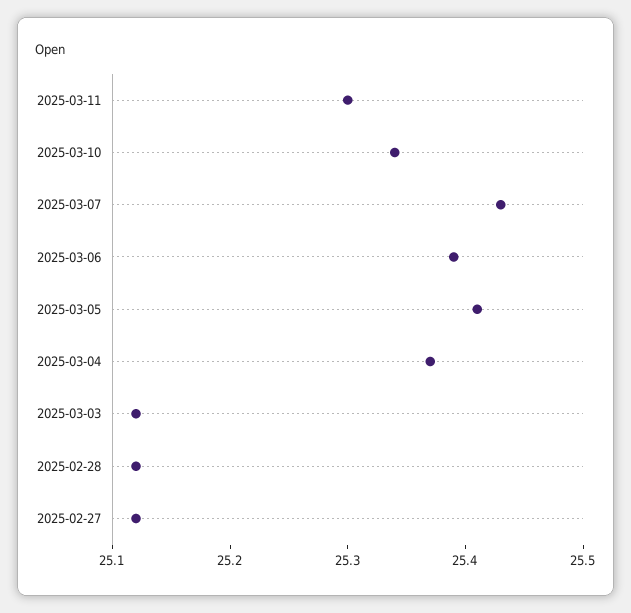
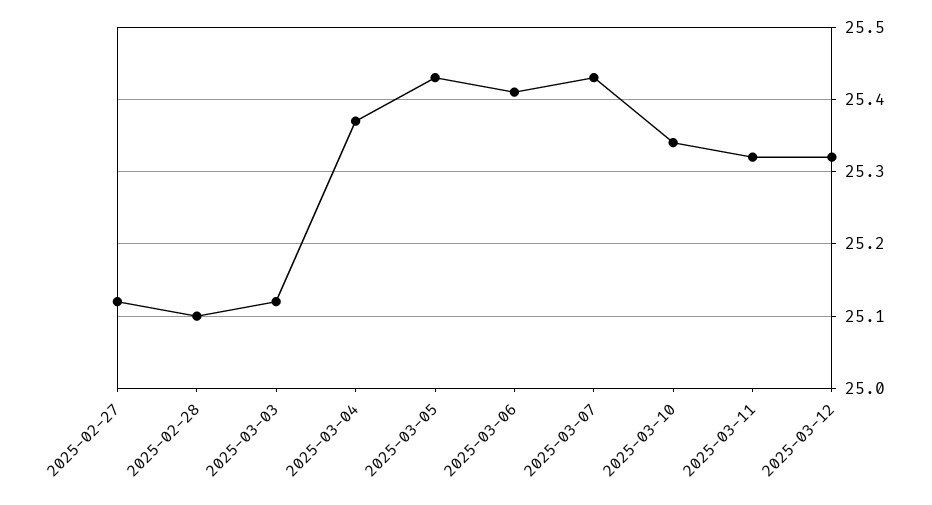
2025-03-11: 25.3 -> 25.32
2025-03-06: 25.39 -> 25.41
2025-03-05: 25.41 -> 25.43
2025-02-28: 25.12 -> 25.1
2025-03-12: none -> 25.32

